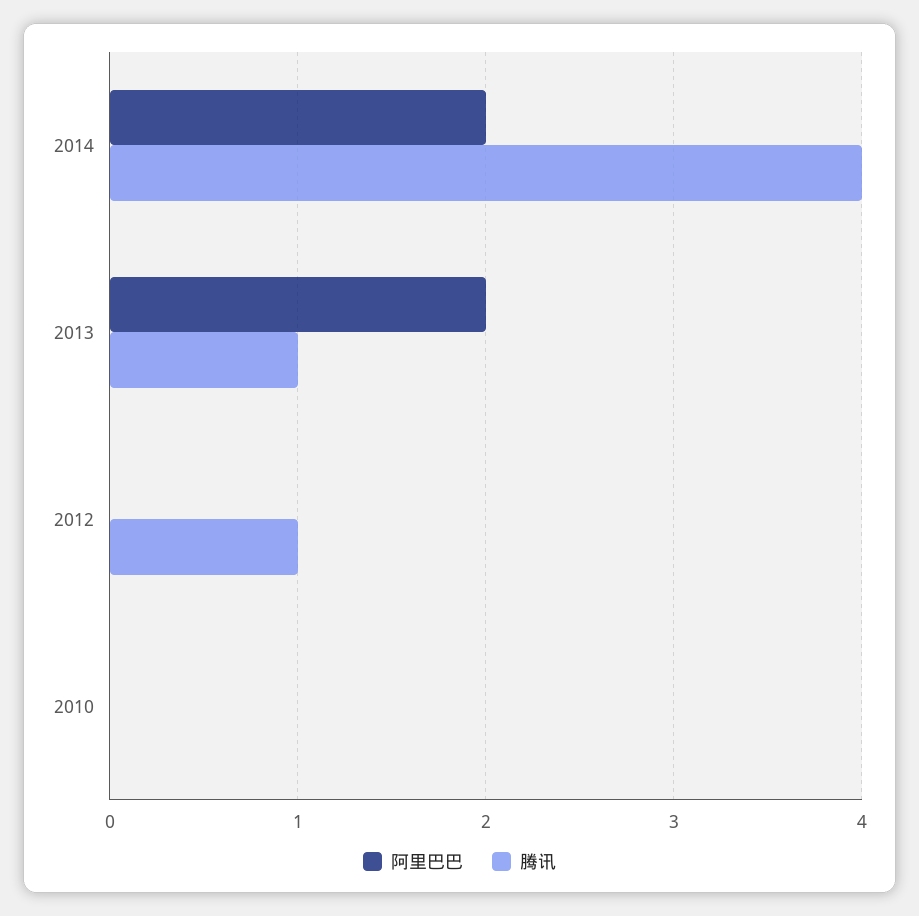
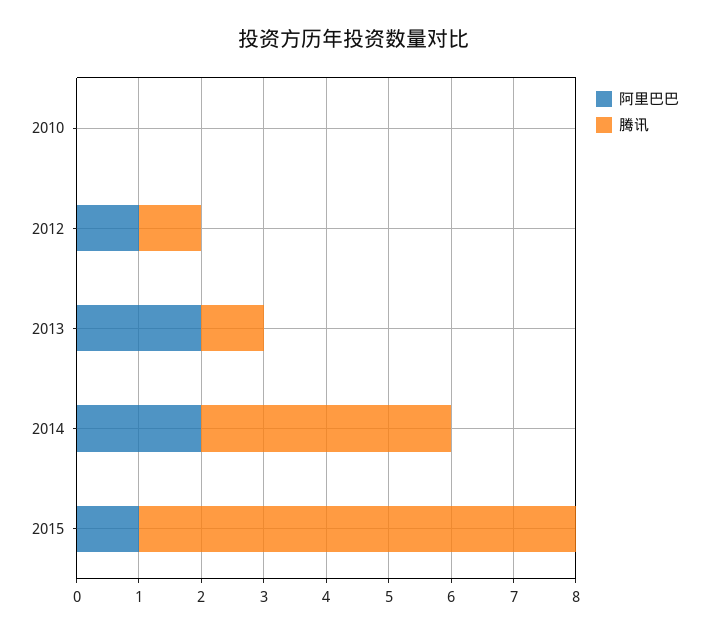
阿里巴巴, 2012: 0 -> 1
阿里巴巴, 2015: none -> 1
腾讯, 2015: none -> 7

